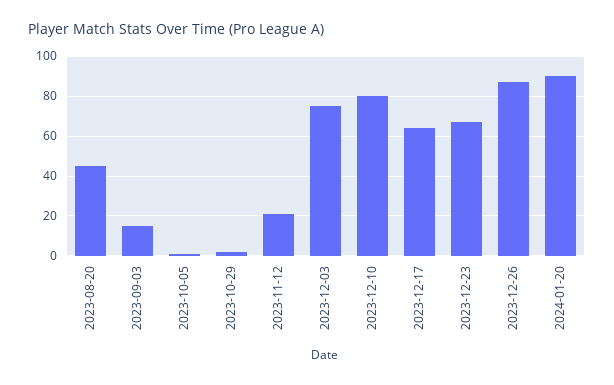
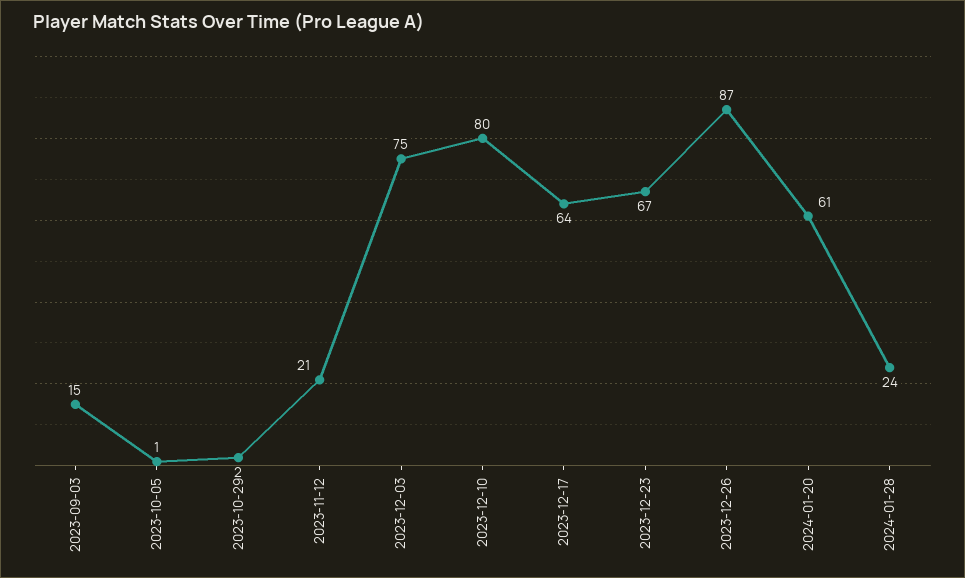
2023-08-20: 45 -> none
2024-01-20: 90 -> 61
2024-01-28: none -> 24

